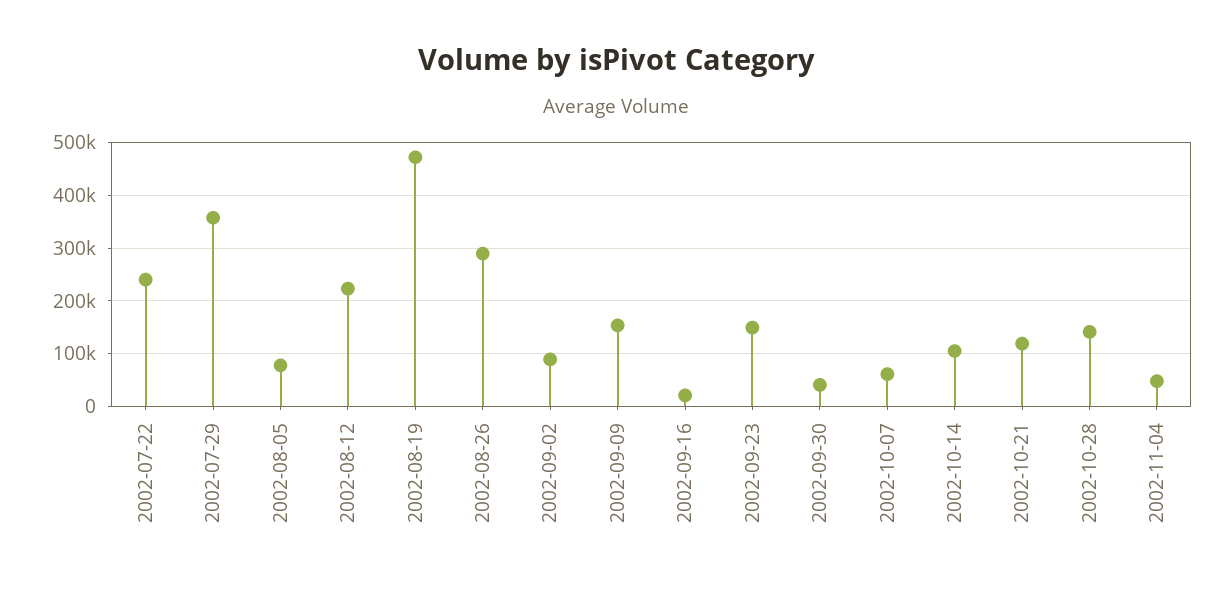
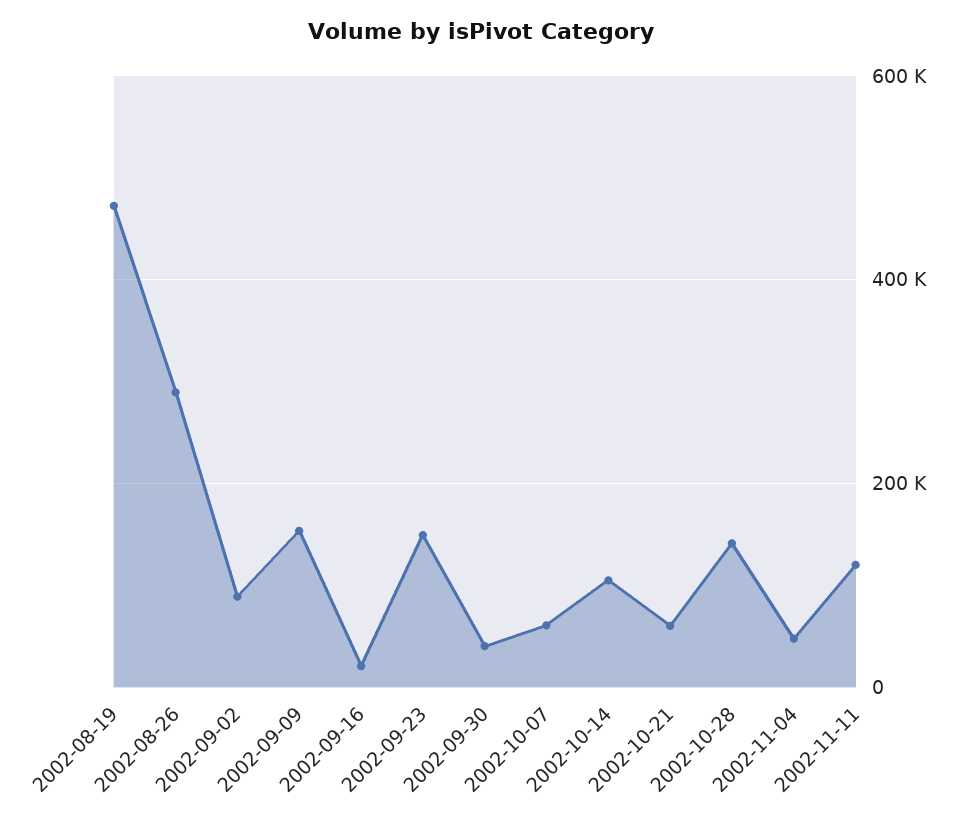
2002-07-22: 240000 -> none
2002-07-29: 360000 -> none
2002-08-05: 80000 -> none
2002-08-12: 220000 -> none
2002-10-21: 120000 -> 60000
2002-11-11: none -> 120000

